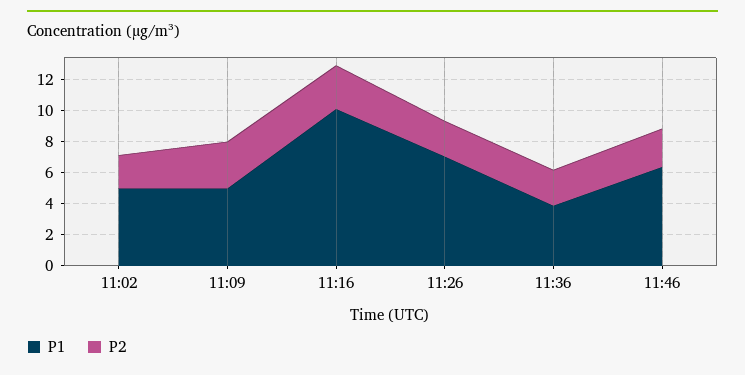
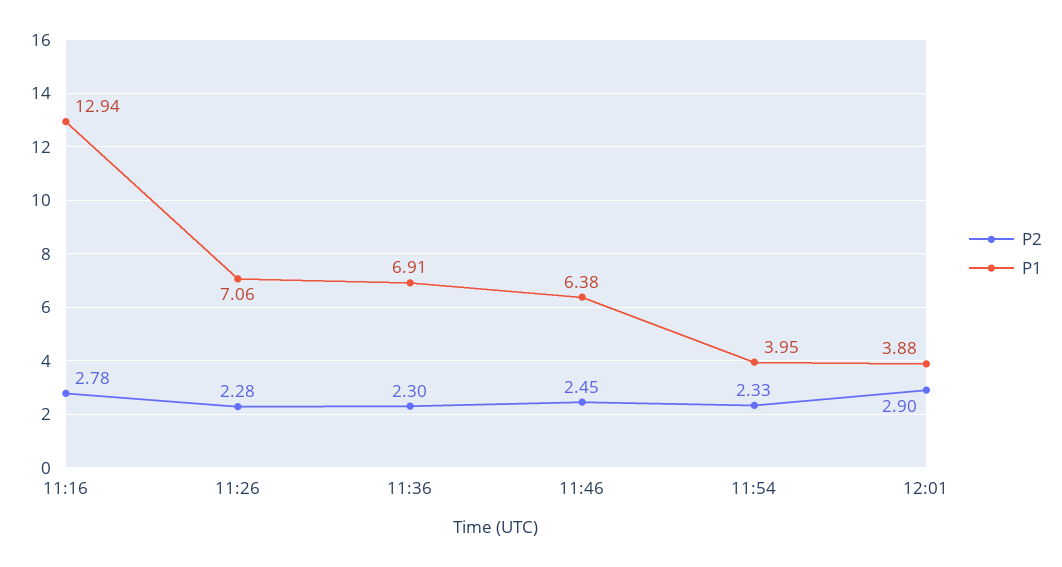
P1, 11:02: 5 -> none
P2, 11:02: 2 -> none
P1, 11:09: 5 -> none
P2, 11:09: 3 -> none
P1, 11:16: 10 -> 12.94
P1, 11:36: 4 -> 6.91
P2, 11:54: none -> 2.33
P1, 11:54: none -> 3.95
P2, 12:01: none -> 2.9
P1, 12:01: none -> 3.88

